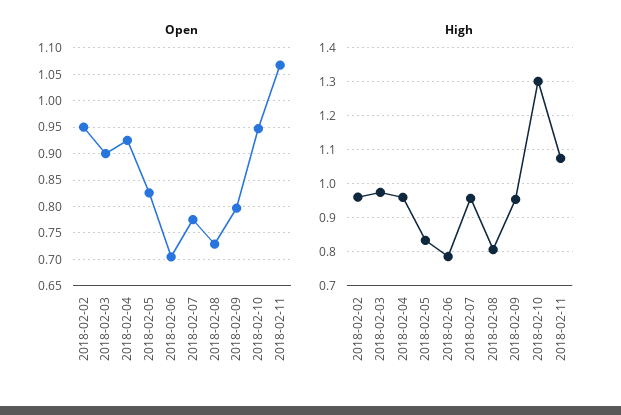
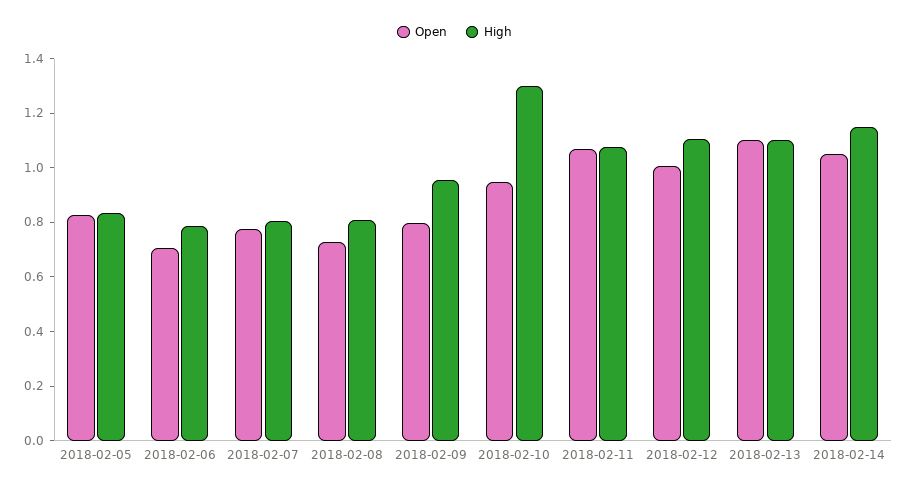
Open, 2018-02-02: 0.95 -> none
Open, 2018-02-03: 0.9 -> none
Open, 2018-02-04: 0.925 -> none
High, 2018-02-02: 0.96 -> none
High, 2018-02-03: 0.98 -> none
High, 2018-02-04: 0.96 -> none
High, 2018-02-07: 0.96 -> 0.8
Open, 2018-02-12: none -> 1
High, 2018-02-12: none -> 1.1
Open, 2018-02-13: none -> 1.1
High, 2018-02-13: none -> 1.1
Open, 2018-02-14: none -> 1.05
High, 2018-02-14: none -> 1.15

